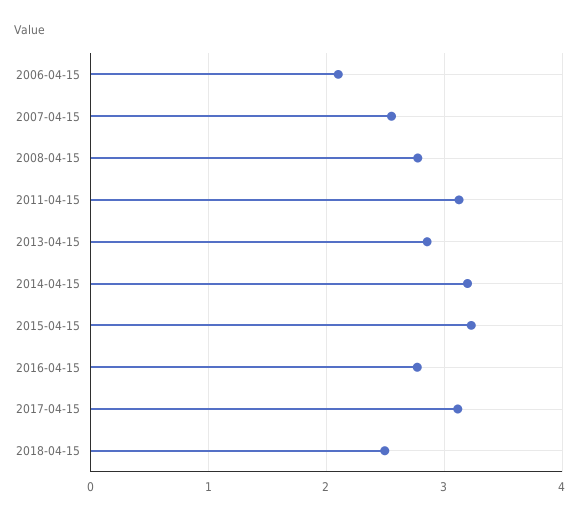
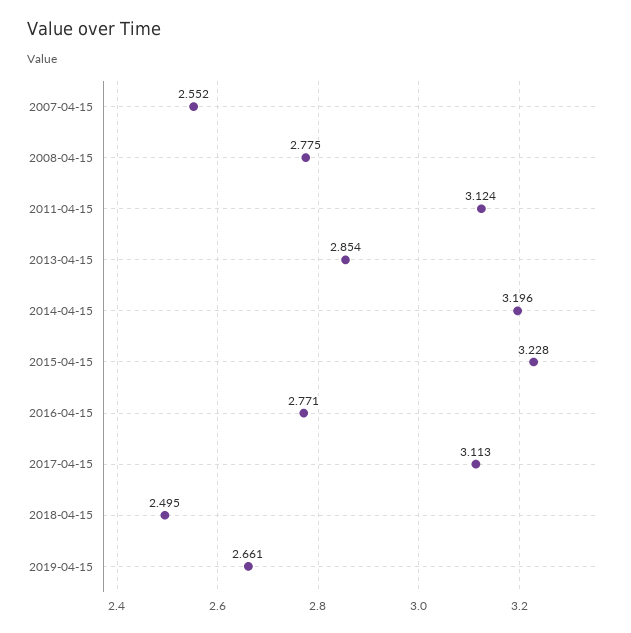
2006-04-15: 2.1 -> none
2019-04-15: none -> 2.661

